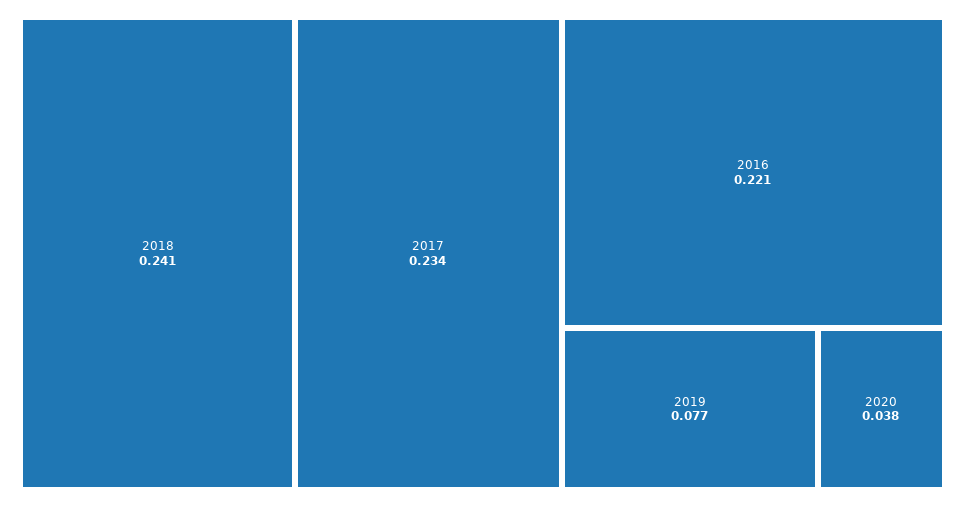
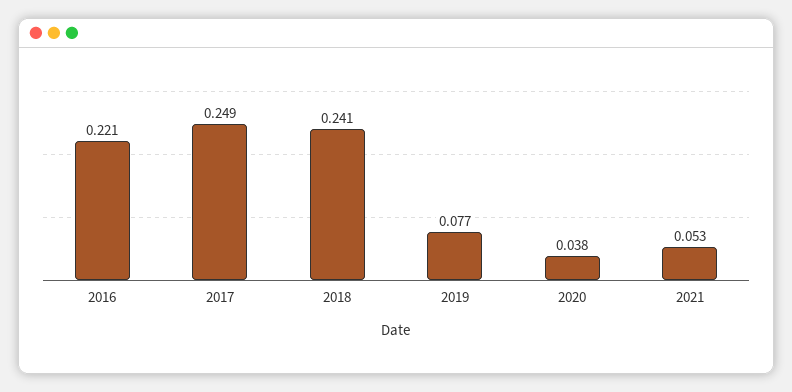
2017: 0.234 -> 0.249
2021: none -> 0.053

